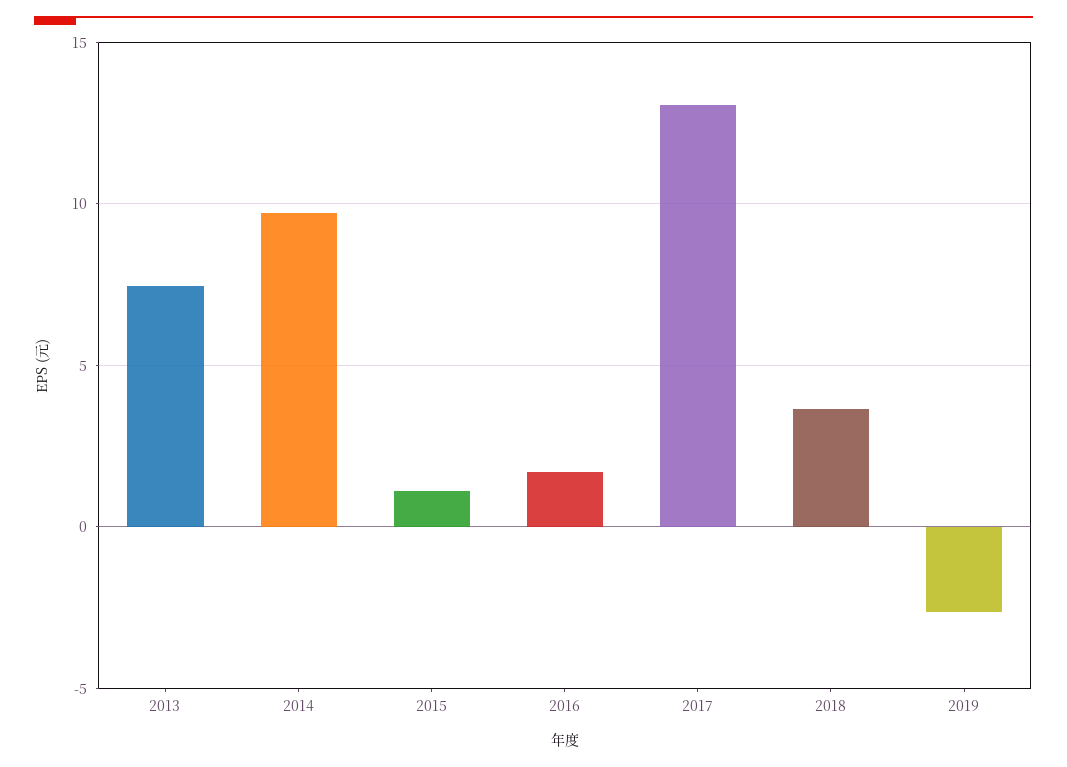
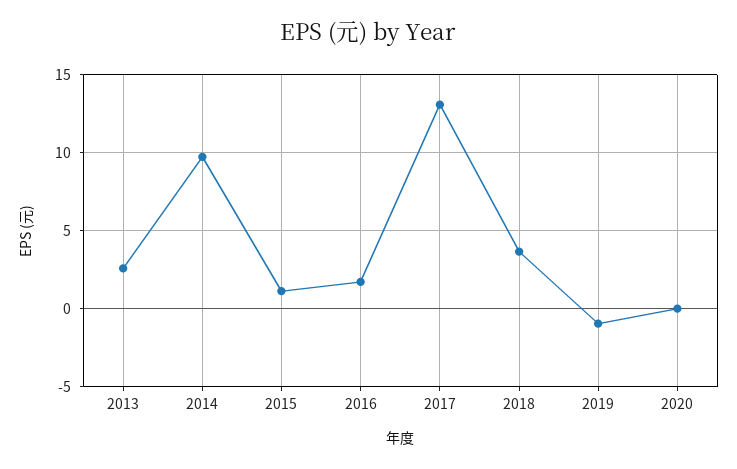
2013: 7.5 -> 2.5
2019: -2.5 -> -1
2020: none -> 0

